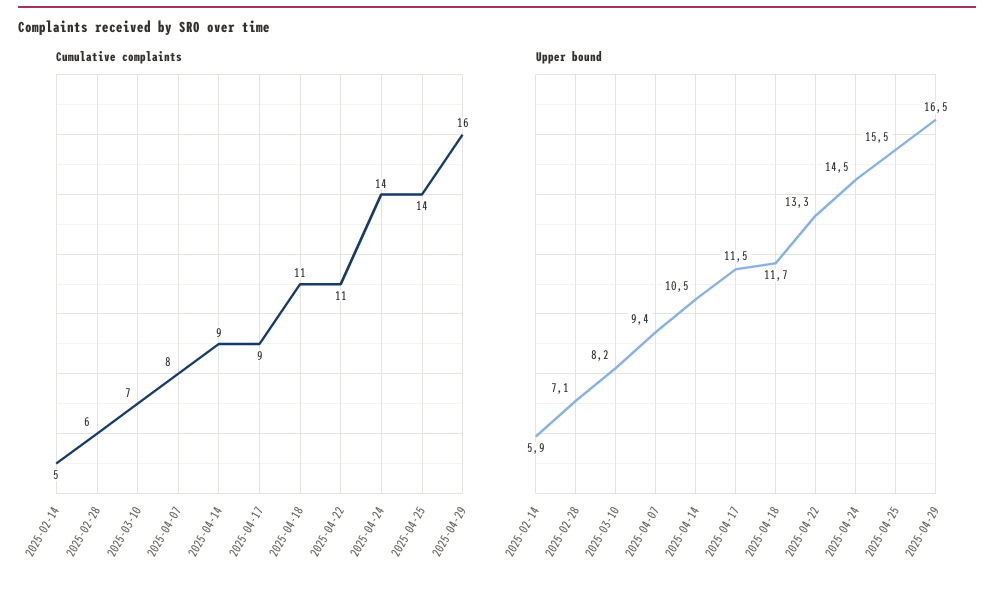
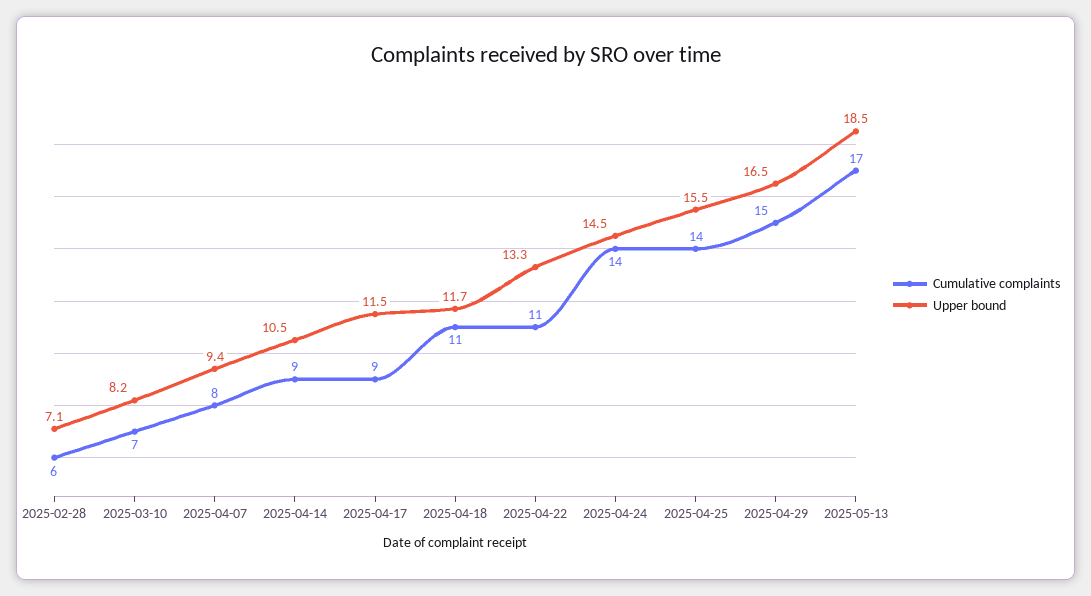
Cumulative complaints, 2025-02-14: 5 -> none
Cumulative complaints, 2025-04-29: 16 -> 15
Upper bound, 2025-02-14: 5.9 -> none
Cumulative complaints, 2025-05-13: none -> 17
Upper bound, 2025-05-13: none -> 18.5

